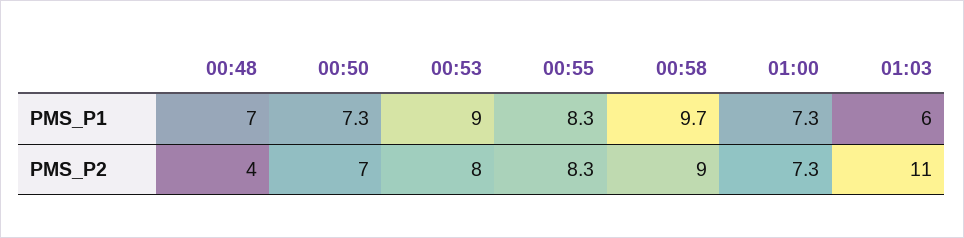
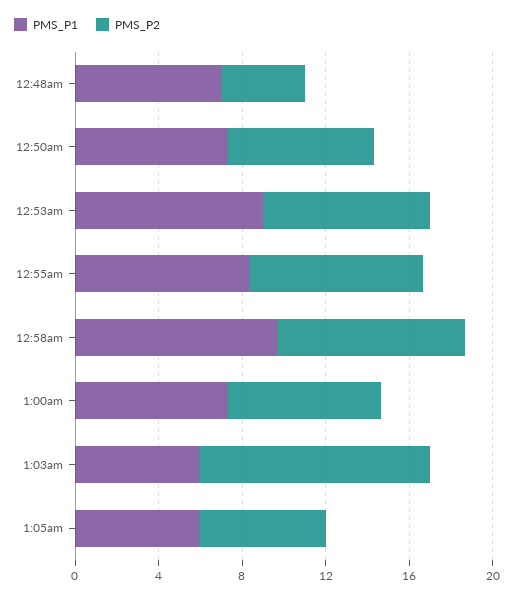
PMS_P1, 1:05am: none -> 6
PMS_P2, 1:05am: none -> 6

